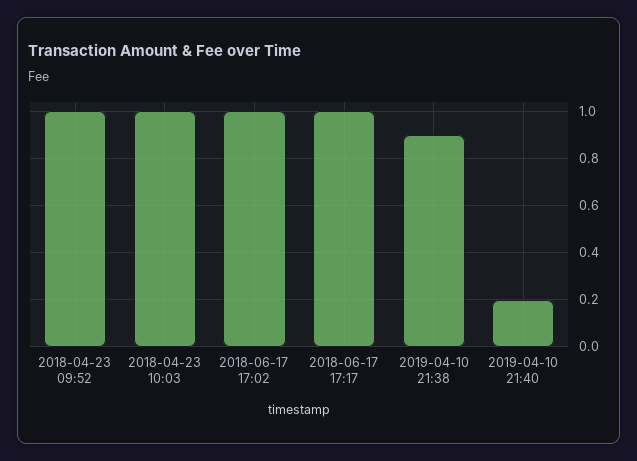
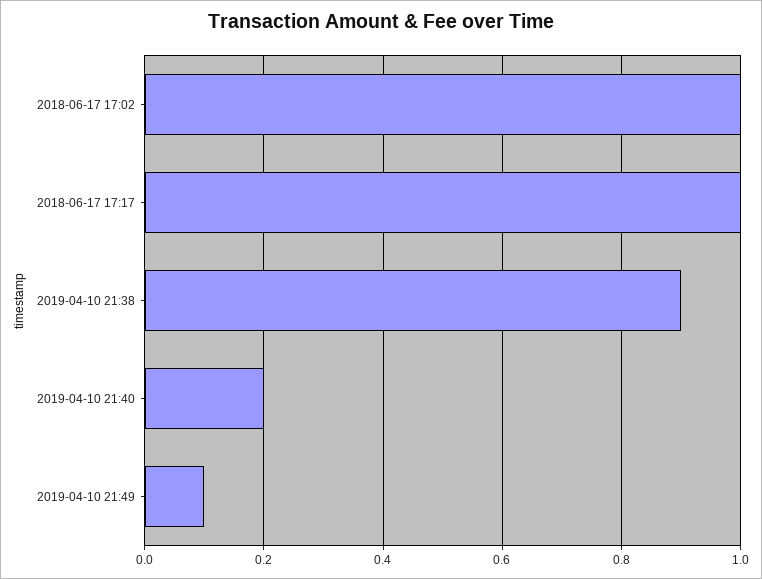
2018-04-23 09:52: 1 -> none
2018-04-23 10:03: 1 -> none
2019-04-10 21:49: none -> 0.1

